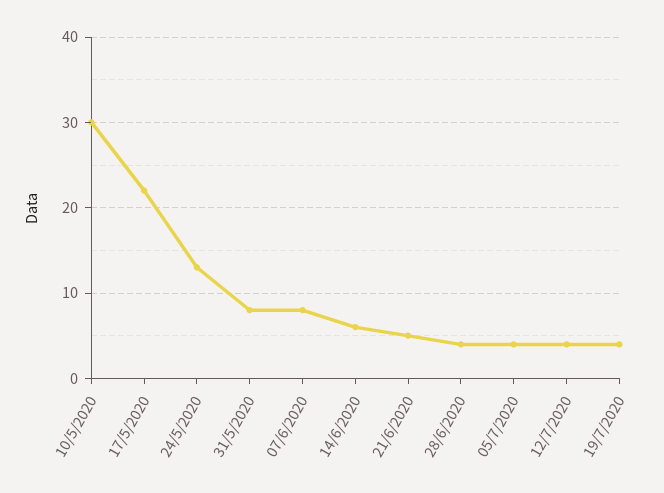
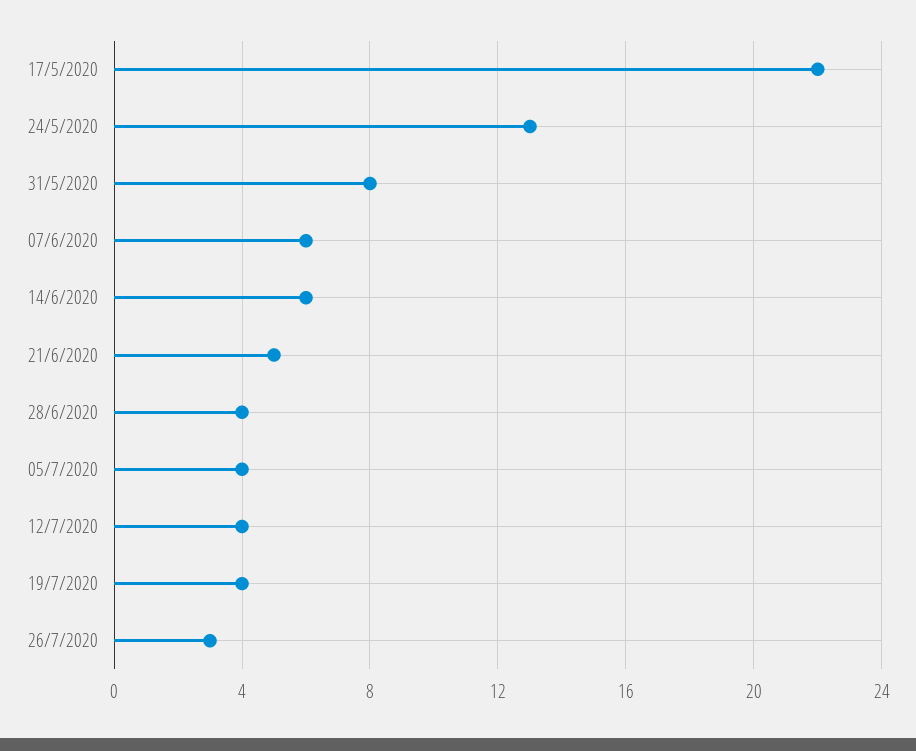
10/5/2020: 30 -> none
07/6/2020: 8 -> 6
26/7/2020: none -> 3

